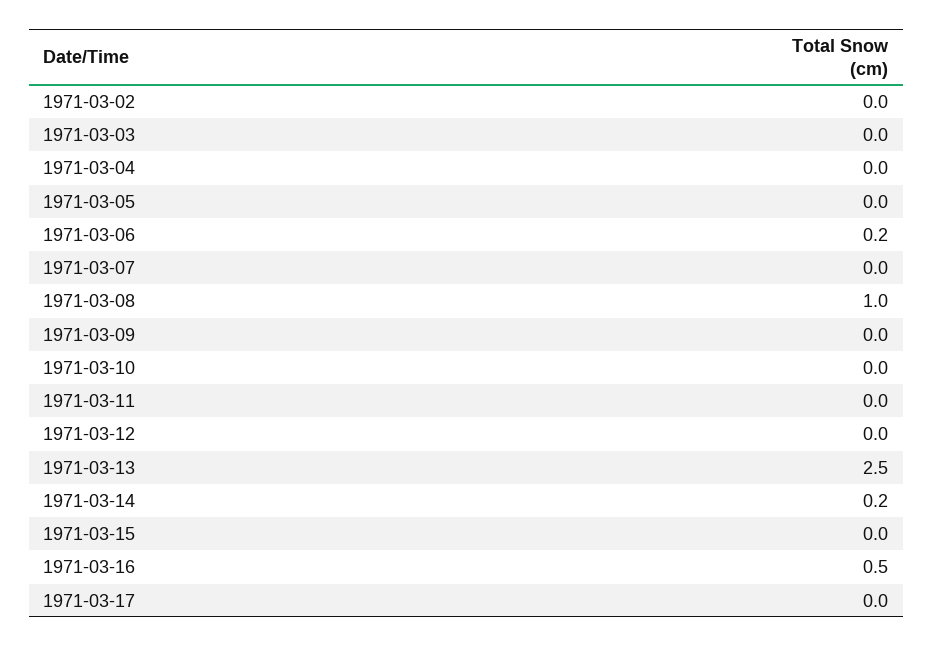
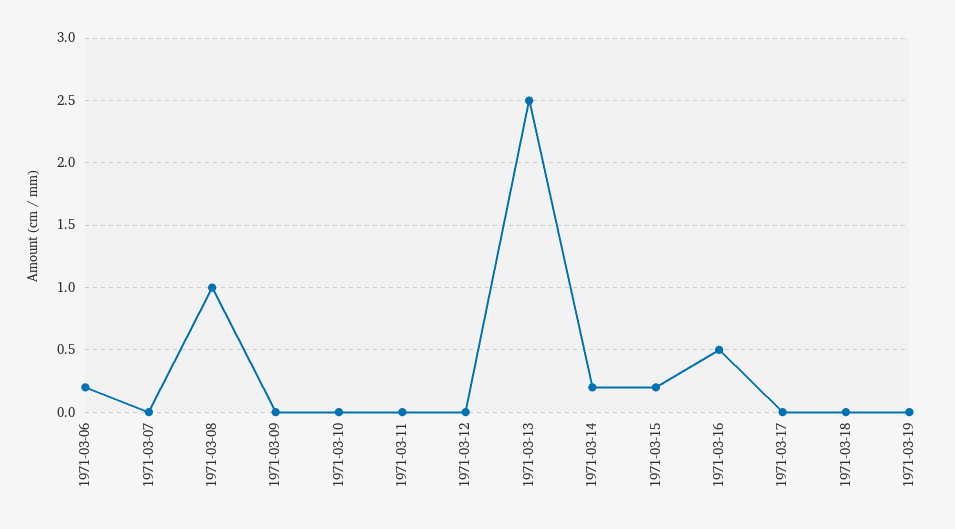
1971-03-02: 0 -> none
1971-03-03: 0 -> none
1971-03-04: 0 -> none
1971-03-05: 0 -> none
1971-03-15: 0 -> 0.2
1971-03-18: none -> 0
1971-03-19: none -> 0

